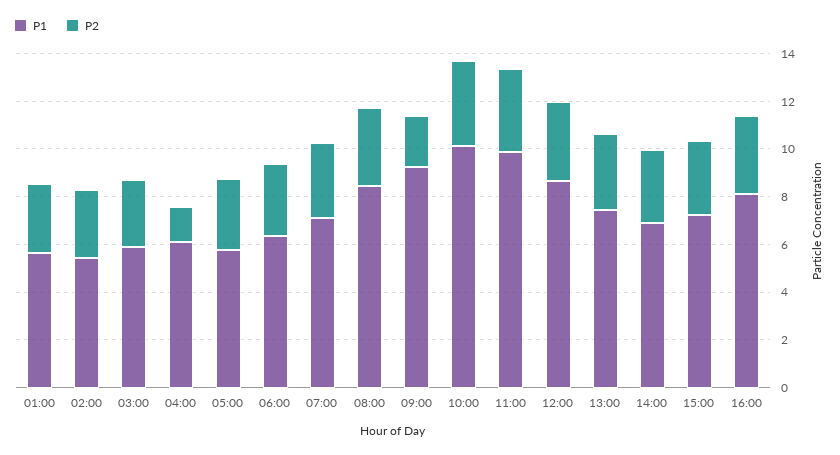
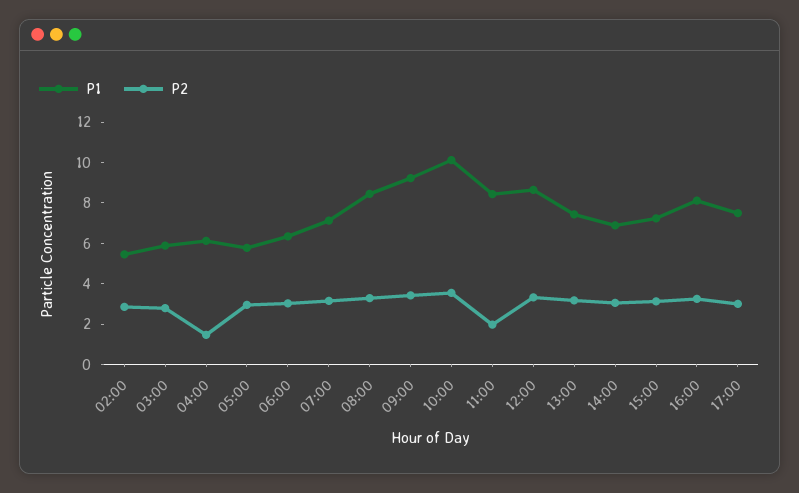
P1, 01:00: 5.5 -> none
P2, 01:00: 3 -> none
P2, 09:00: 2 -> 3.5
P1, 11:00: 10 -> 8.5
P2, 11:00: 3.5 -> 2
P1, 17:00: none -> 7.5
P2, 17:00: none -> 3

